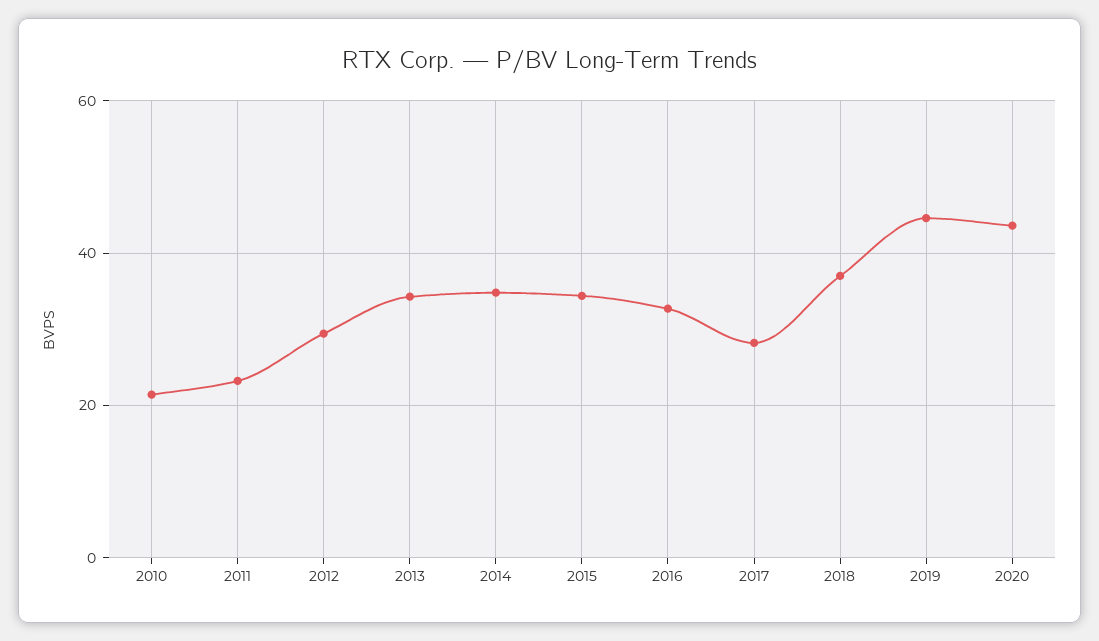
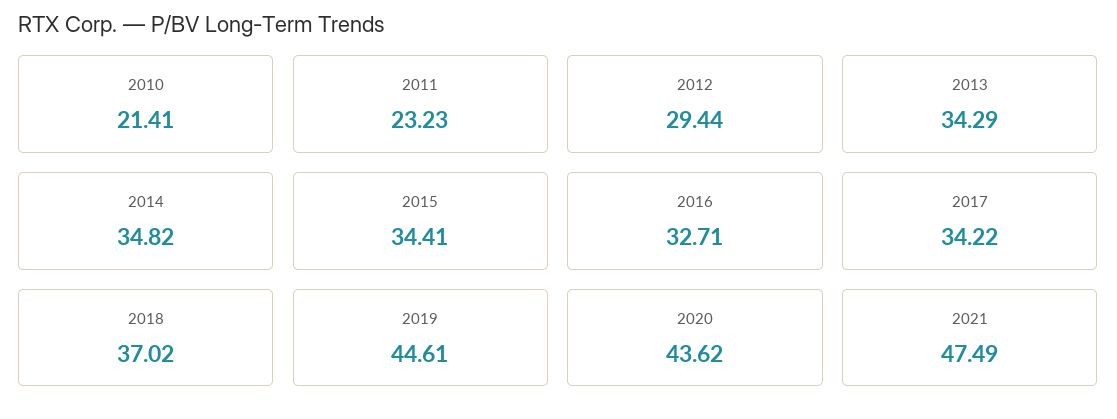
2017: 28 -> 34.22
2021: none -> 47.49

